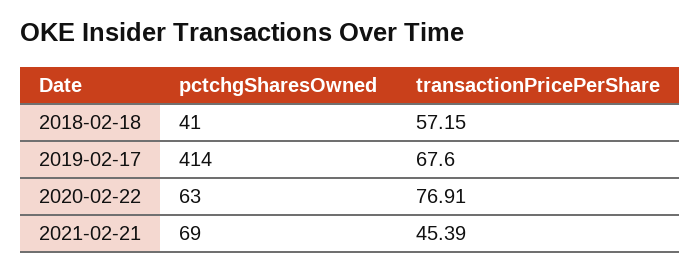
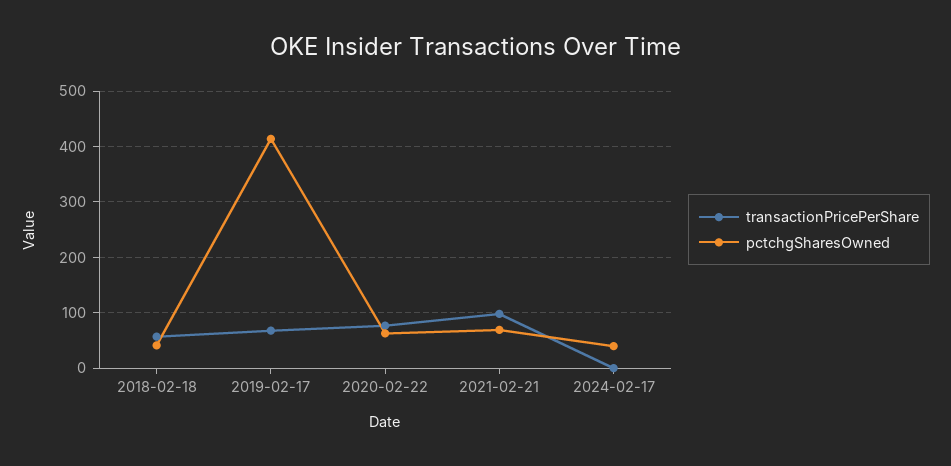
transactionPricePerShare, 2021-02-21: 45.39 -> 100
transactionPricePerShare, 2024-02-17: none -> 0
pctchgSharesOwned, 2024-02-17: none -> 40

